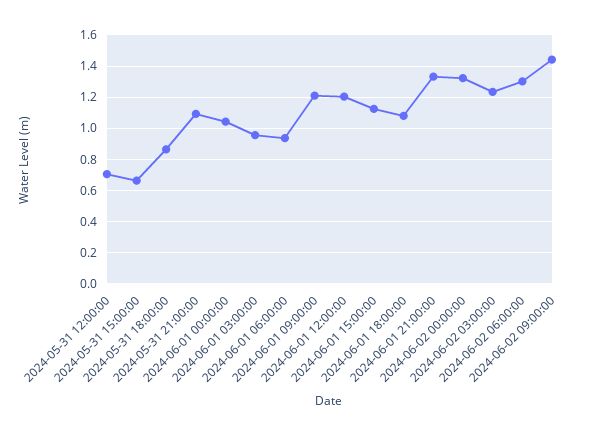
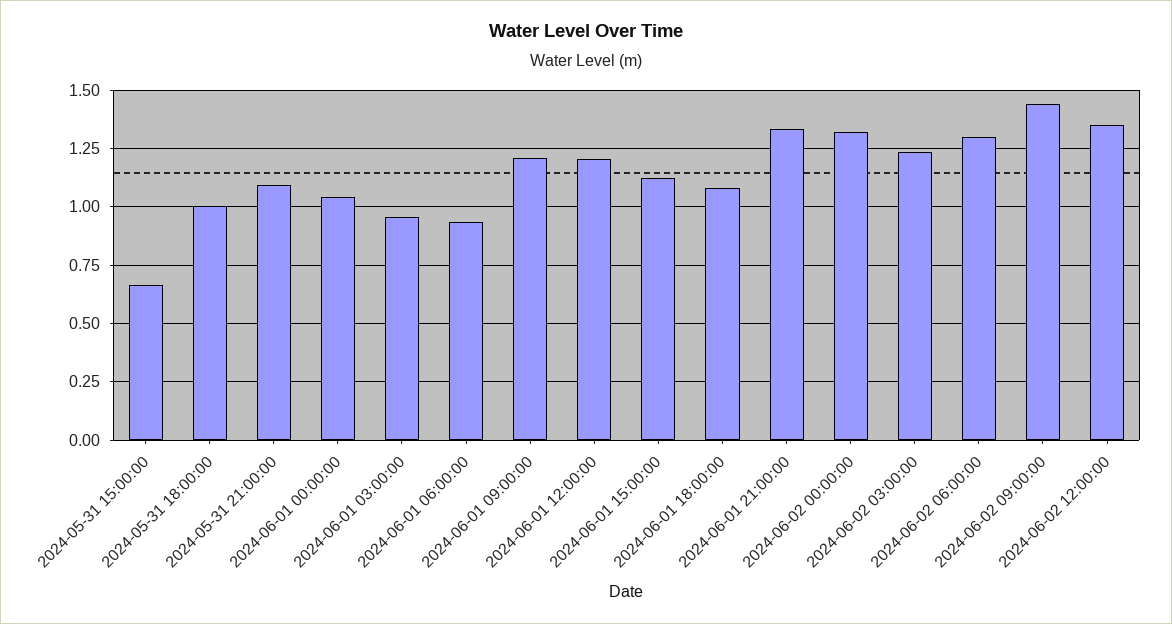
2024-05-31 12:00:00: 0.7 -> none
2024-05-31 18:00:00: 0.85 -> 1
2024-06-02 12:00:00: none -> 1.35

